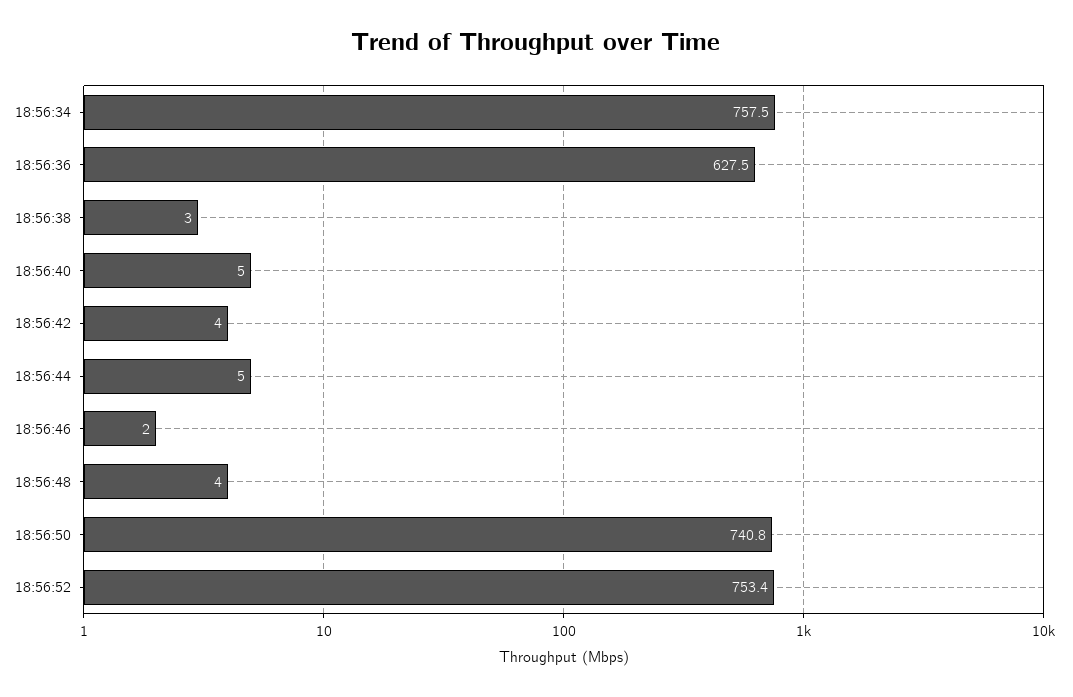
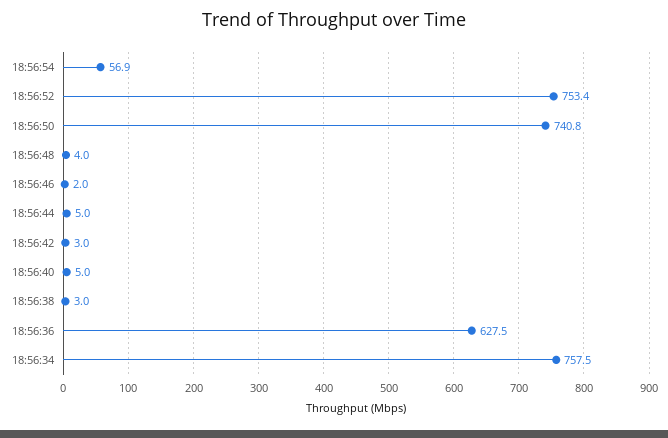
18:56:42: 4 -> 3
18:56:54: none -> 56.9

